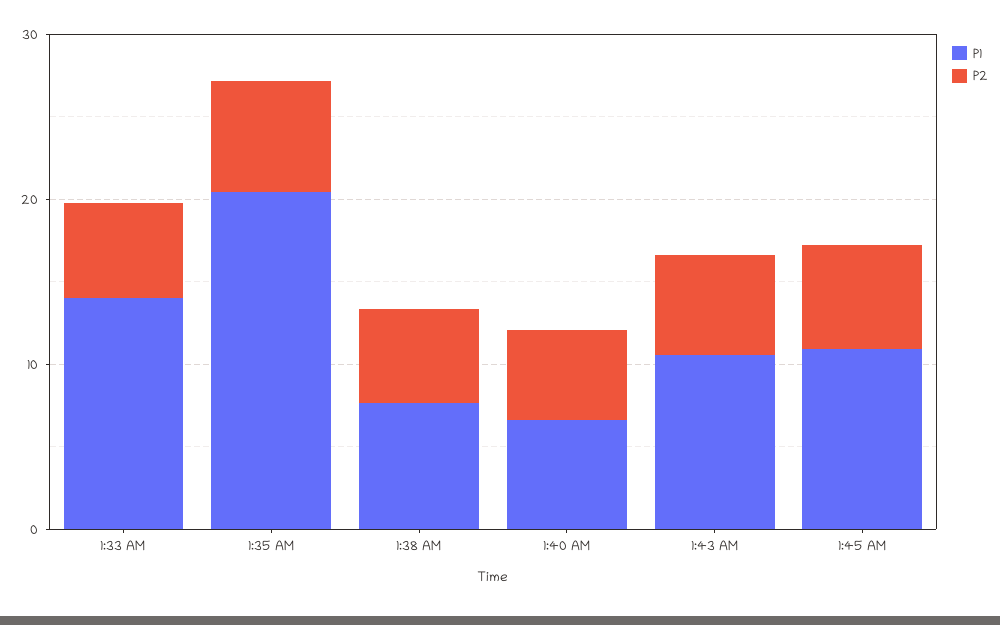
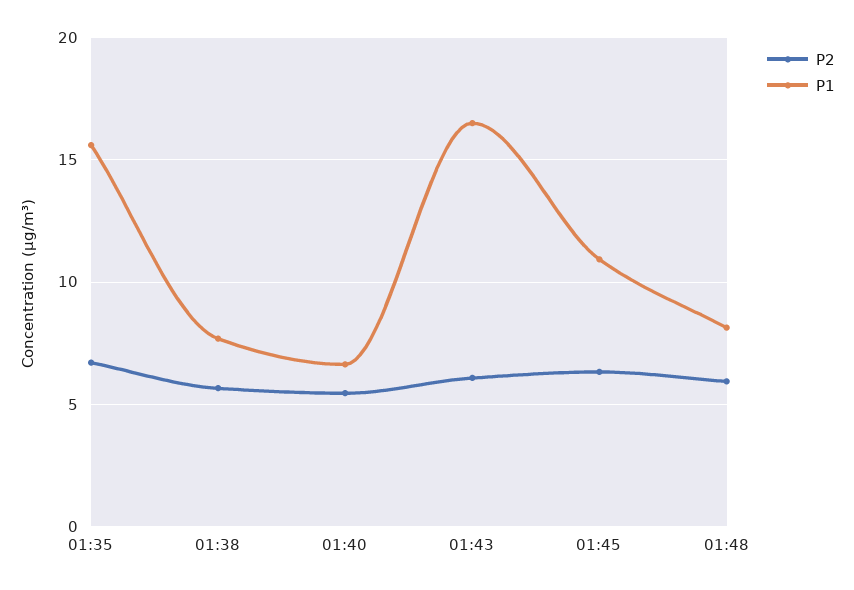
P1, 1:33 AM: 14 -> none
P2, 1:33 AM: 6 -> none
P1, 1:35 AM: 20 -> 15.5
P1, 1:43 AM: 10 -> 16.5
P2, 01:48: none -> 6
P1, 01:48: none -> 8

